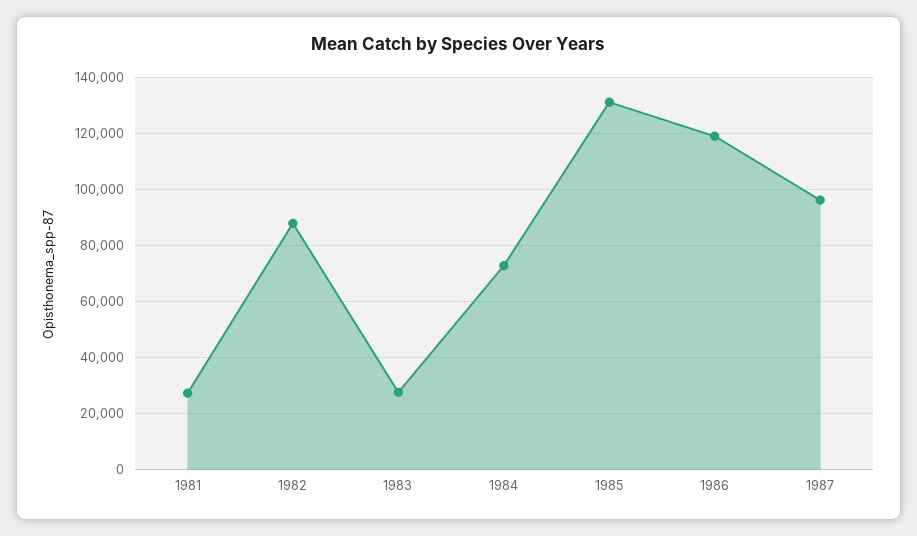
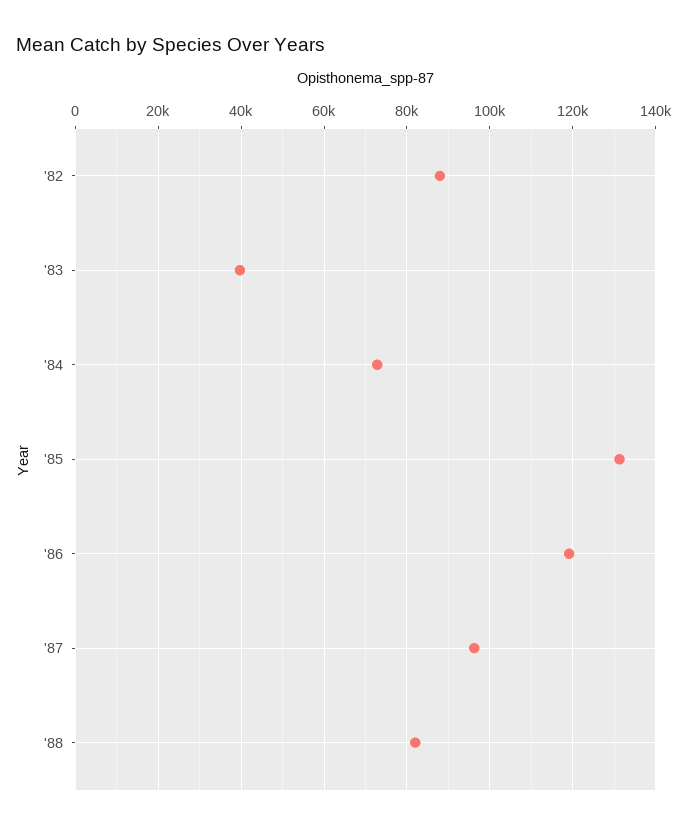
1981: 27500 -> none
1983: 27500 -> 40000
'88: none -> 82000

